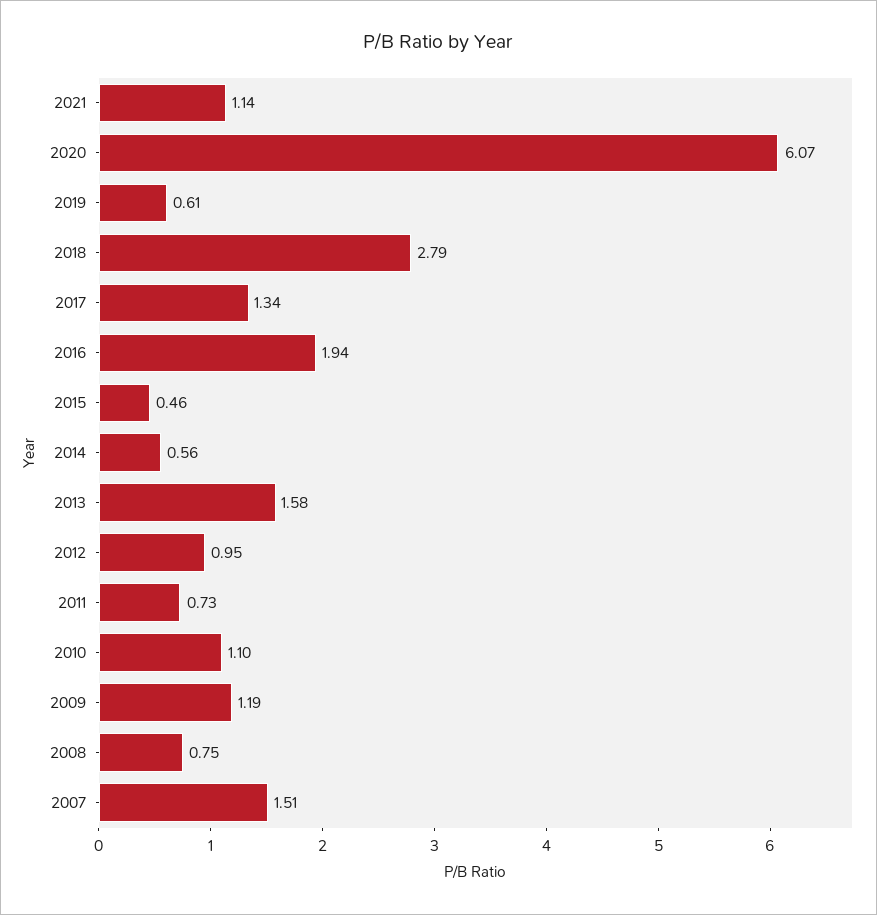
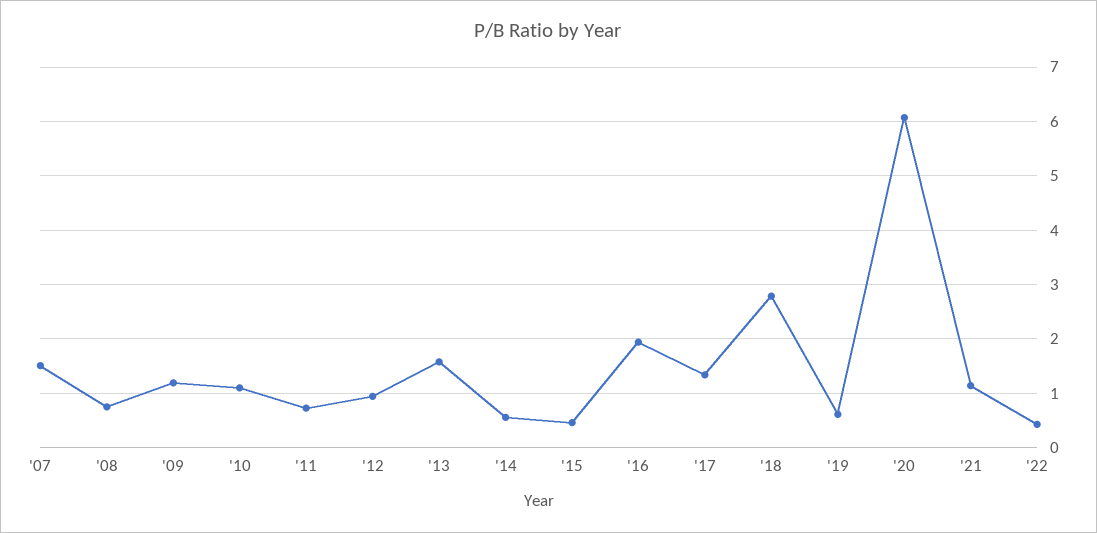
'22: none -> 0.4

